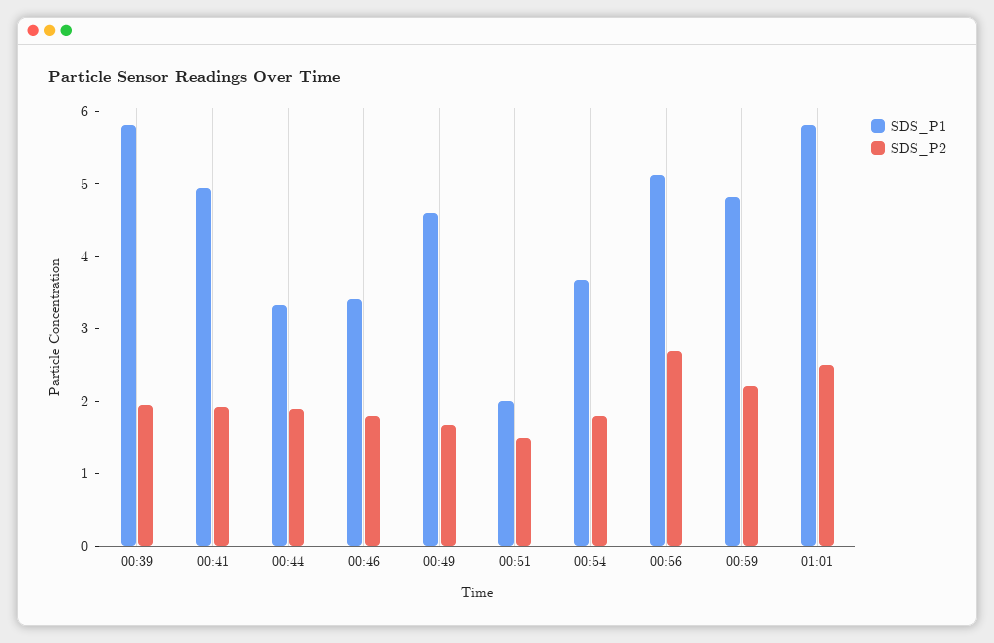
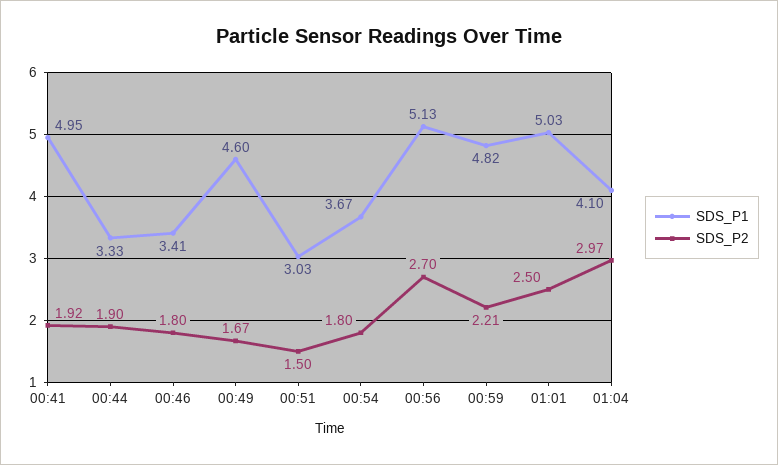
SDS_P1, 00:39: 5.8 -> none
SDS_P2, 00:39: 2 -> none
SDS_P1, 00:51: 2 -> 3.03
SDS_P1, 01:01: 5.8 -> 5.03
SDS_P1, 01:04: none -> 4.1
SDS_P2, 01:04: none -> 2.97

